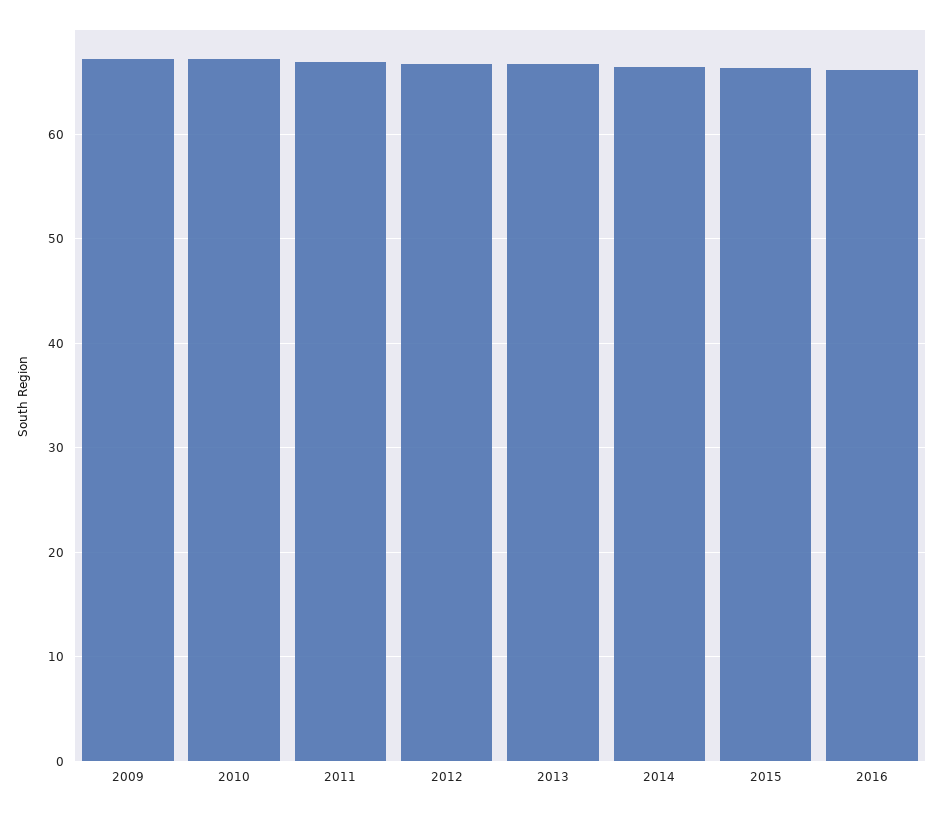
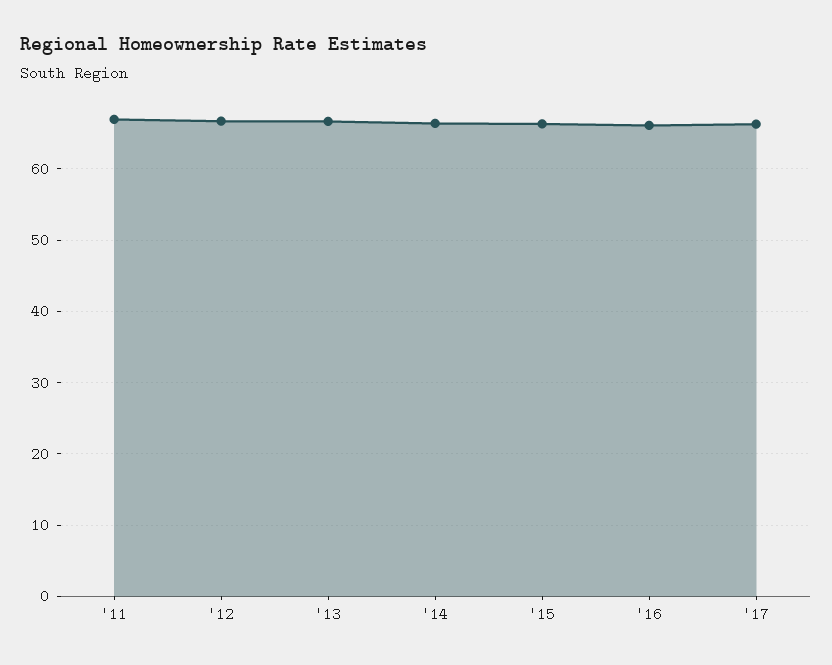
2009: 67 -> none
2010: 67 -> none
'17: none -> 66

